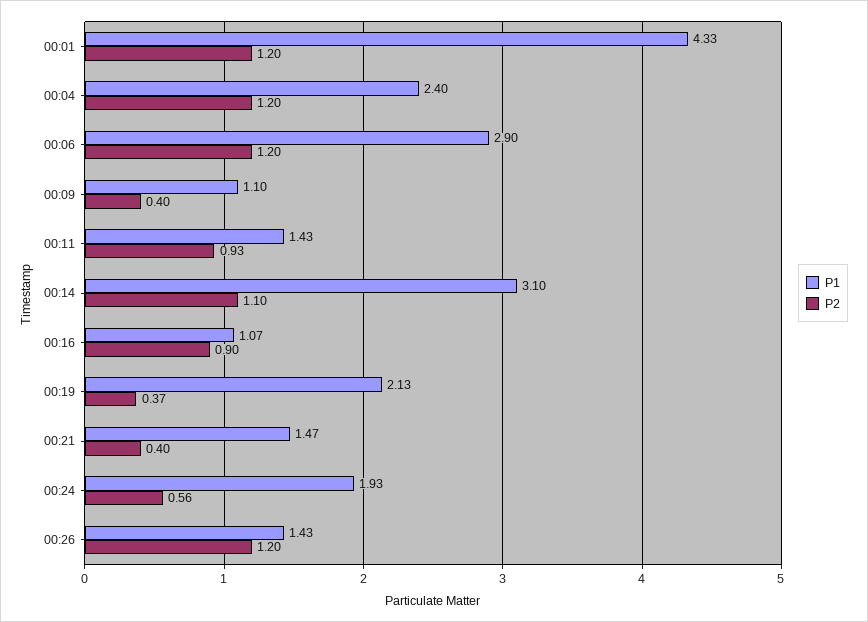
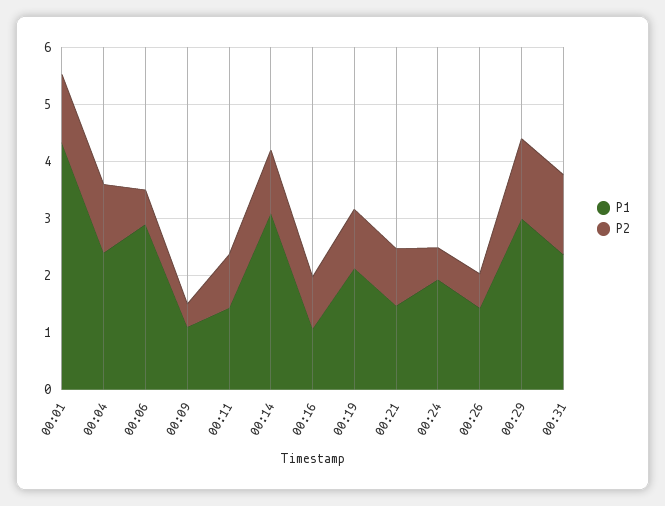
P2, 00:06: 1.2 -> 0.6
P2, 00:19: 0.37 -> 1
P2, 00:21: 0.4 -> 1
P2, 00:26: 1.2 -> 0.6
P1, 00:29: none -> 3
P2, 00:29: none -> 1.4
P1, 00:31: none -> 2.4
P2, 00:31: none -> 1.4

